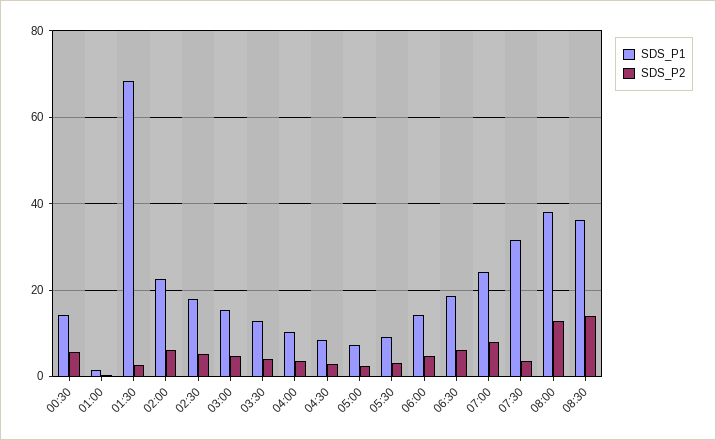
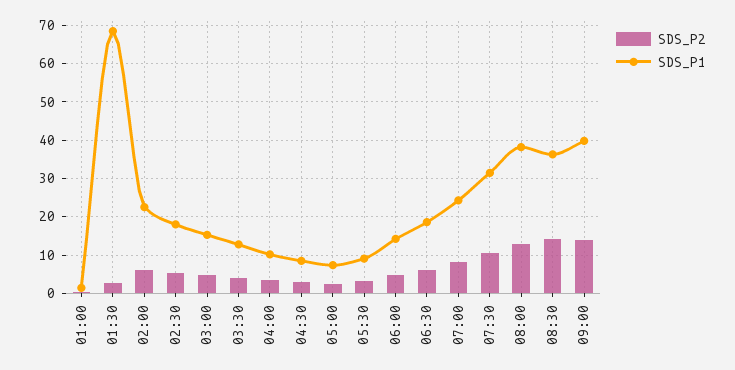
SDS_P1, 00:30: 14 -> none
SDS_P2, 00:30: 6 -> none
SDS_P2, 07:30: 4 -> 10
SDS_P2, 09:00: none -> 14
SDS_P1, 09:00: none -> 40

